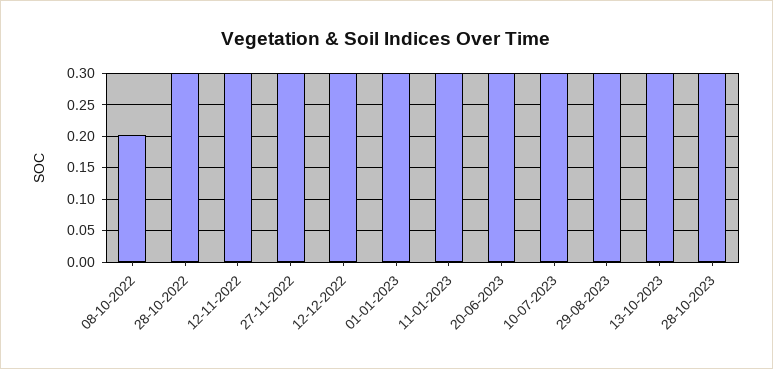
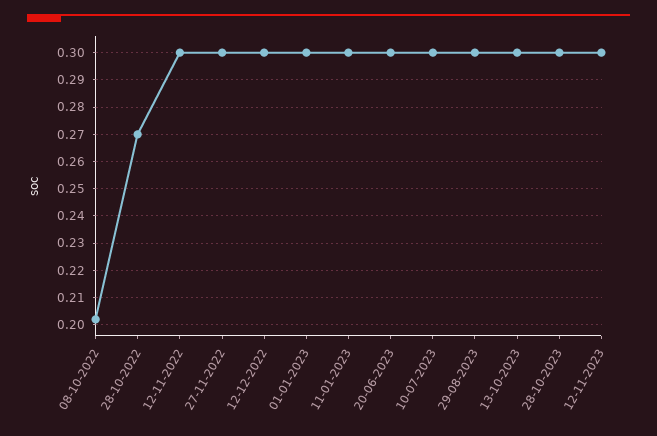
28-10-2022: 0.3 -> 0.27
12-11-2023: none -> 0.3

